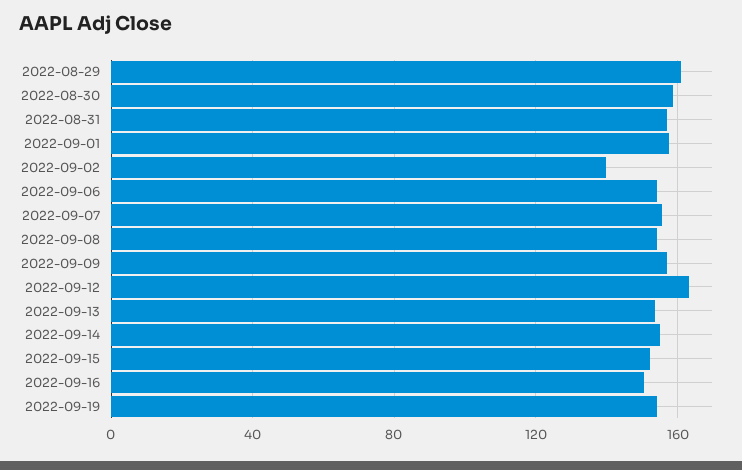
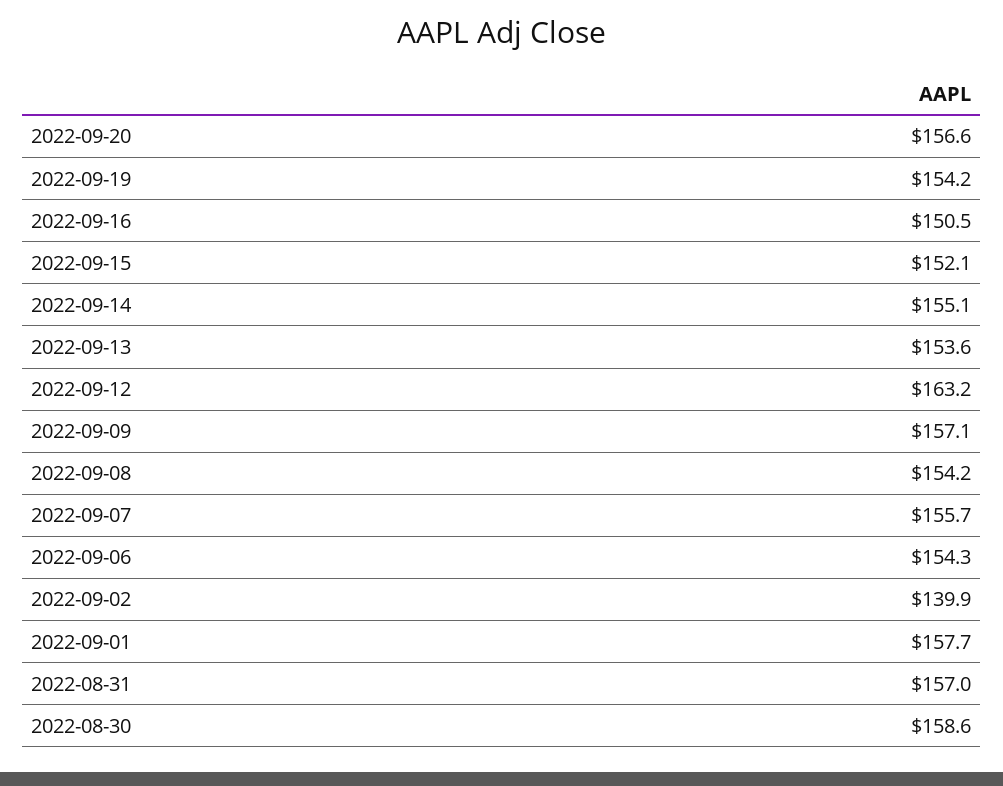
2022-08-29: 160 -> none
2022-09-20: none -> 156.6

